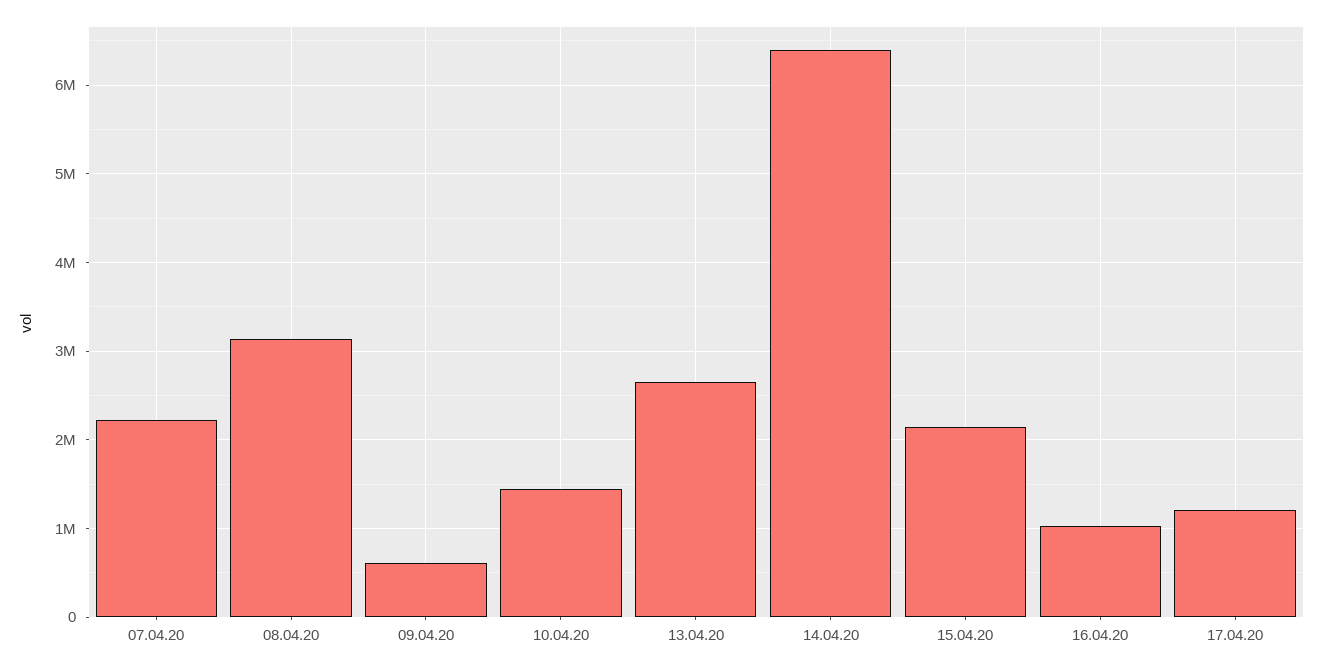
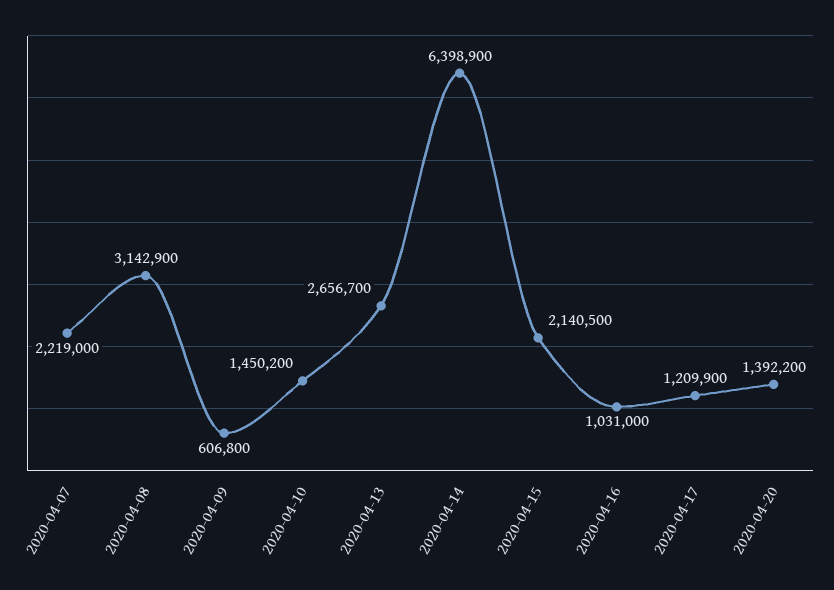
2020-04-20: none -> 1392200

